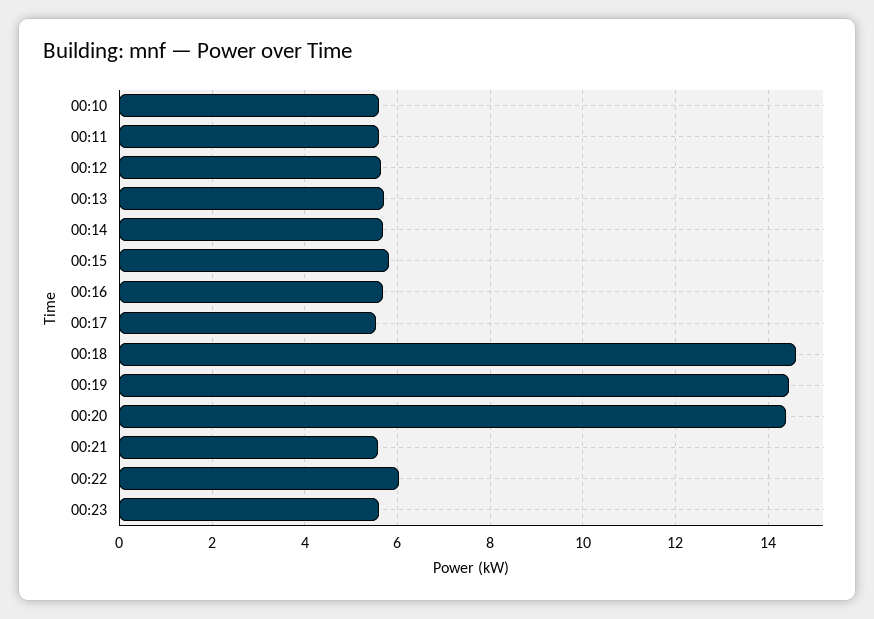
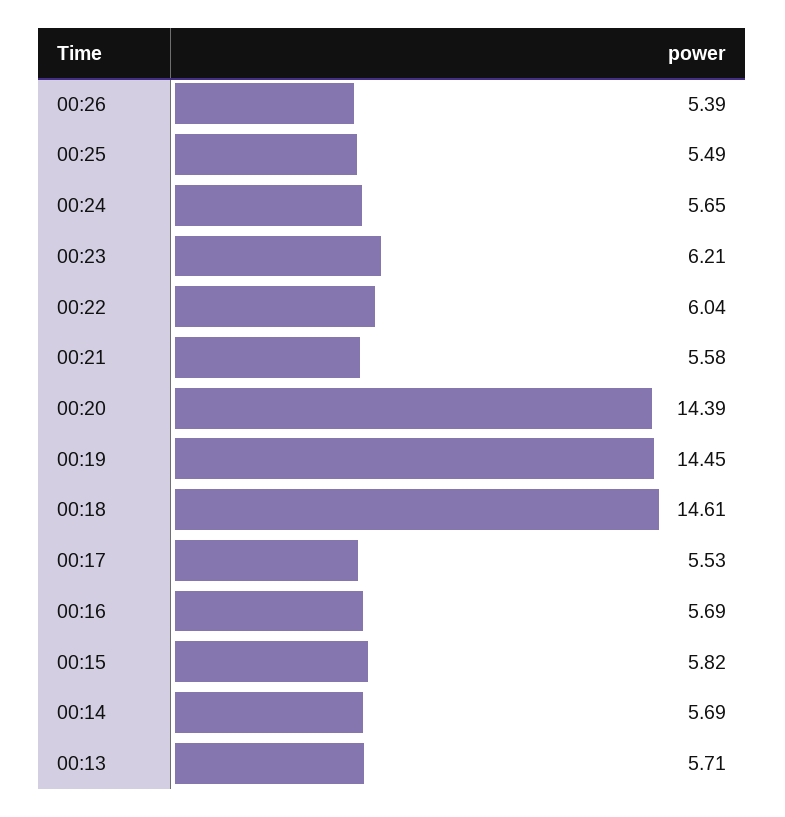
00:10: 5.6 -> none
00:11: 5.6 -> none
00:12: 5.6 -> none
00:23: 5.6 -> 6.21
00:26: none -> 5.39
00:25: none -> 5.49
00:24: none -> 5.65

